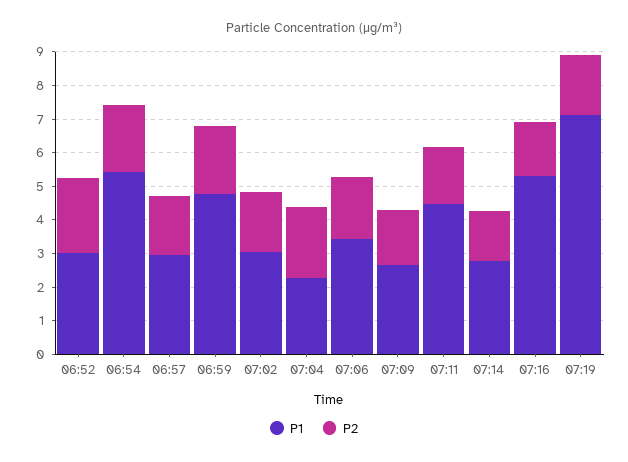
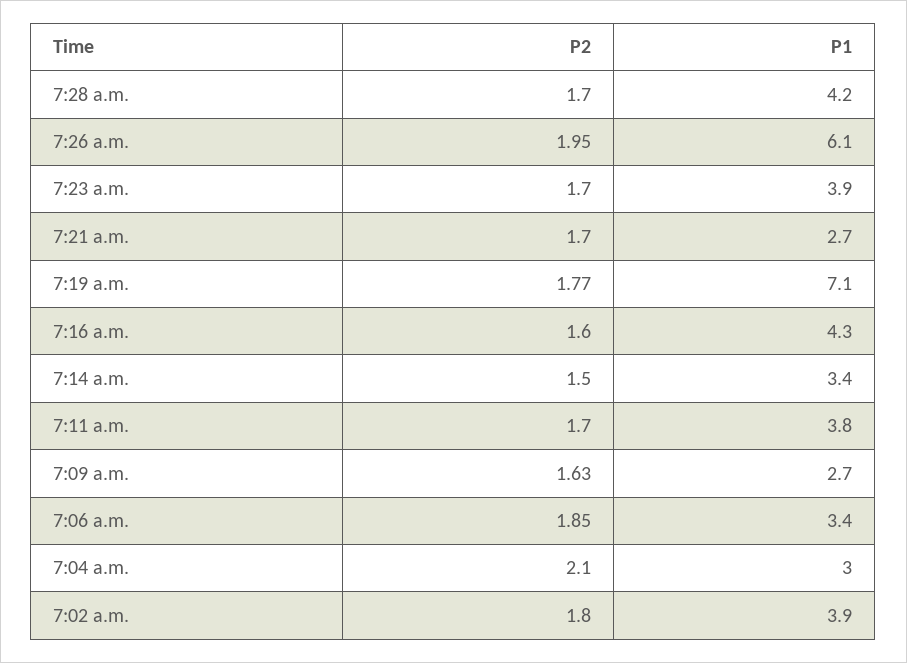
P1, 06:52: 3 -> none
P2, 06:52: 2.25 -> none
P1, 06:54: 5.5 -> none
P2, 06:54: 2 -> none
P1, 06:57: 3 -> none
P2, 06:57: 1.75 -> none
P1, 06:59: 4.75 -> none
P2, 06:59: 2 -> none
P1, 07:02: 3 -> 3.9
P1, 07:04: 2.25 -> 3
P1, 07:11: 4.5 -> 3.8
P1, 07:14: 2.75 -> 3.4
P1, 07:16: 5.25 -> 4.3
P2, 7:28 a.m.: none -> 1.7
P1, 7:28 a.m.: none -> 4.2
P2, 7:26 a.m.: none -> 1.95
P1, 7:26 a.m.: none -> 6.1
P2, 7:23 a.m.: none -> 1.7
P1, 7:23 a.m.: none -> 3.9
P2, 7:21 a.m.: none -> 1.7
P1, 7:21 a.m.: none -> 2.7

